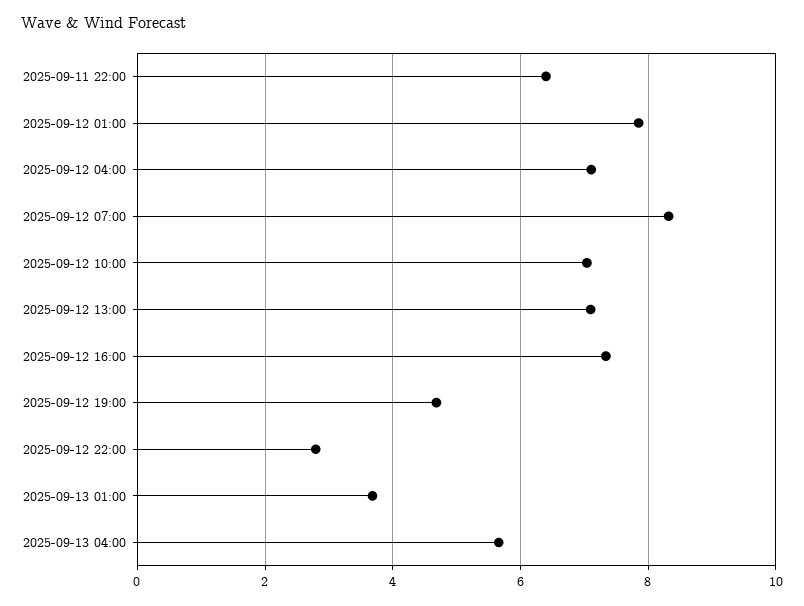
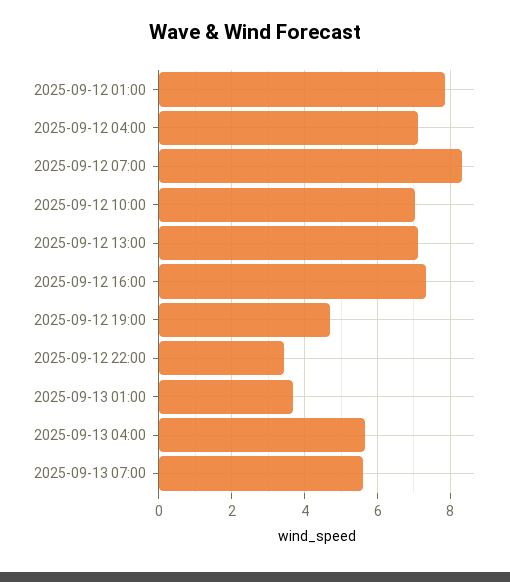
2025-09-11 22:00: 6.4 -> none
2025-09-12 22:00: 2.8 -> 3.4
2025-09-13 07:00: none -> 5.6

